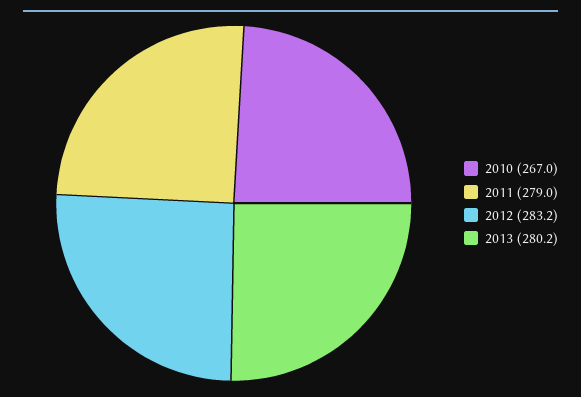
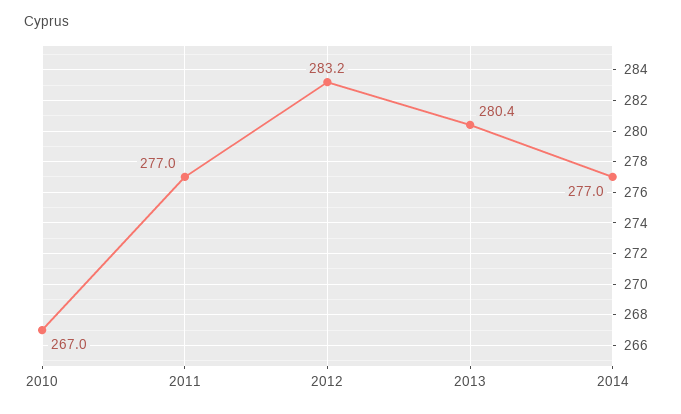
2011: 279 -> 277
2013: 280.2 -> 280.4
2014: none -> 277

